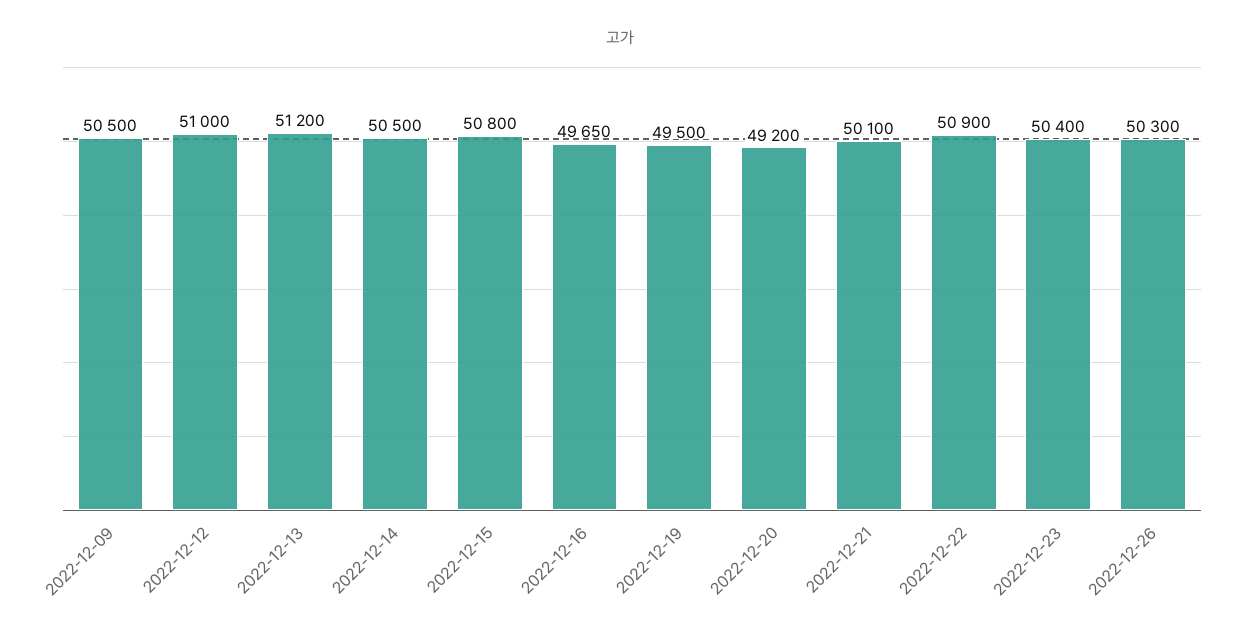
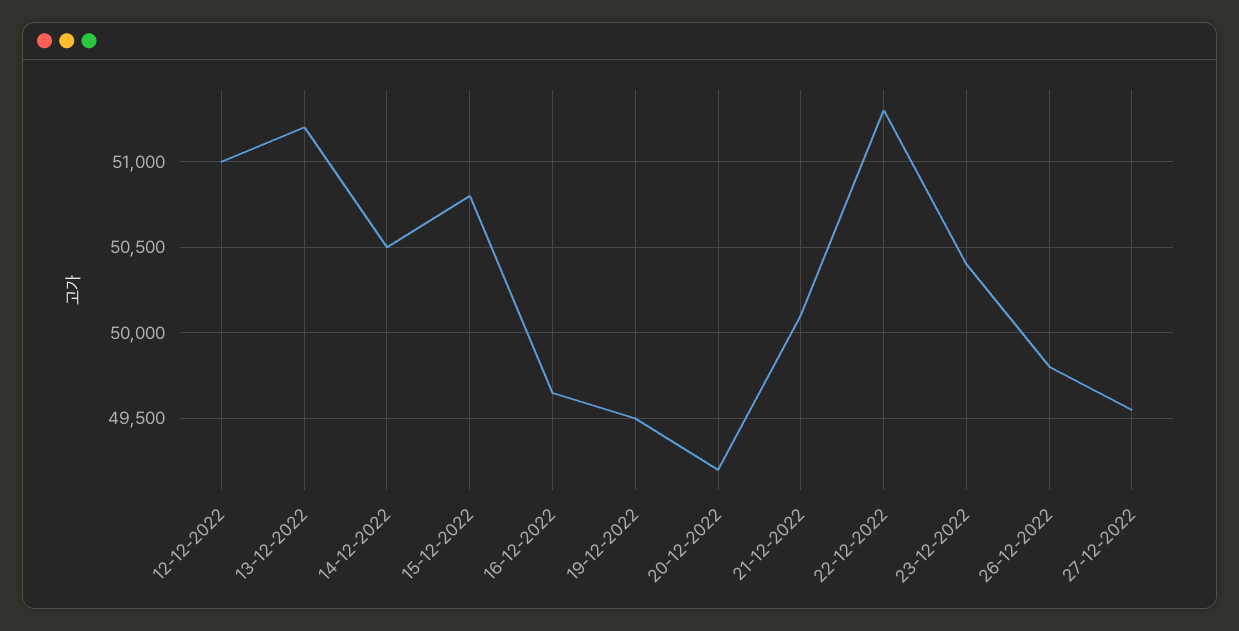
2022-12-09: 50500 -> none
2022-12-22: 50900 -> 51300
2022-12-26: 50300 -> 49800
27-12-2022: none -> 49550

